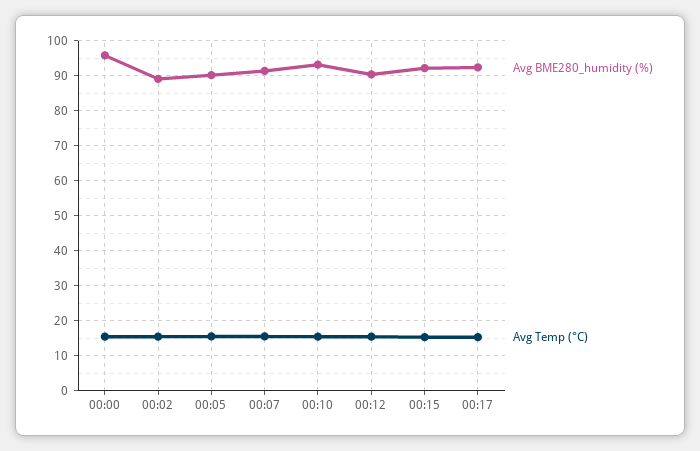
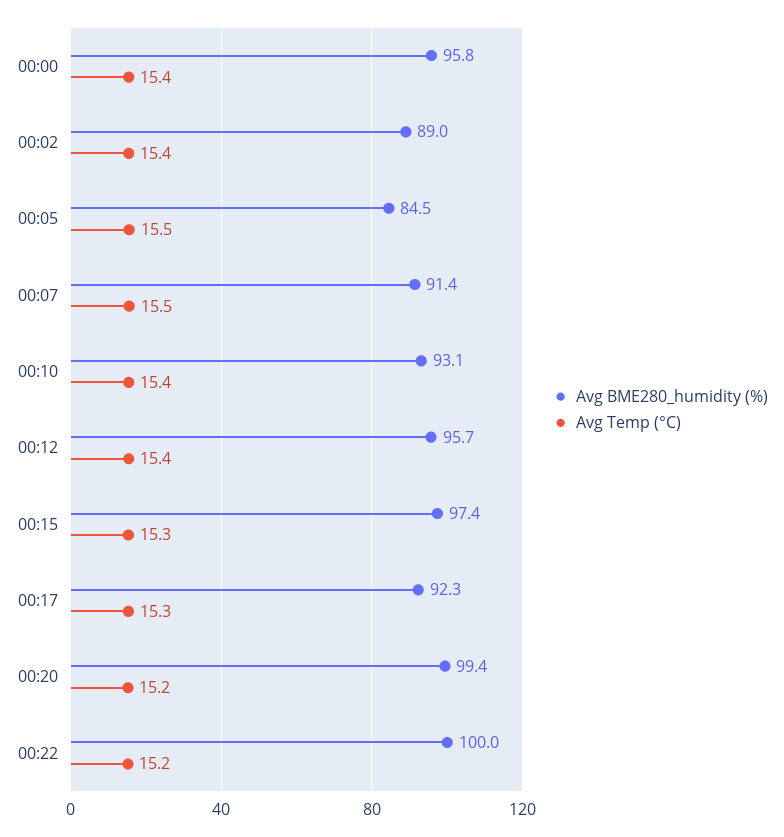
Avg BME280_humidity (%), 00:05: 90 -> 84.5
Avg BME280_humidity (%), 00:12: 90 -> 95.7
Avg BME280_humidity (%), 00:15: 92 -> 97.4
Avg BME280_humidity (%), 00:20: none -> 99.4
Avg Temp (°C), 00:20: none -> 15.2
Avg BME280_humidity (%), 00:22: none -> 100
Avg Temp (°C), 00:22: none -> 15.2

